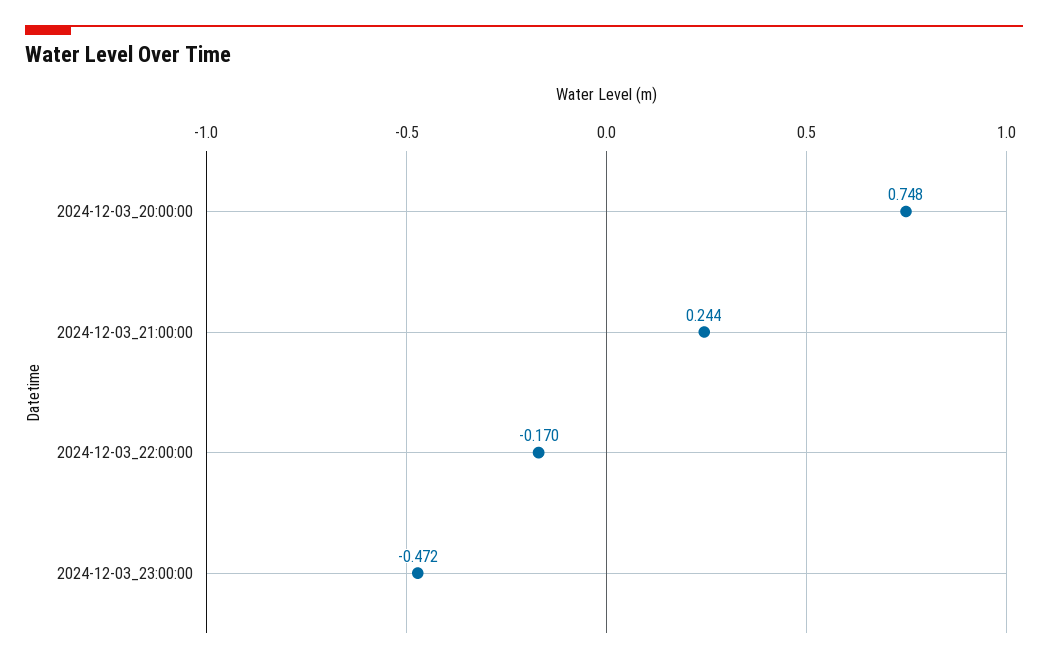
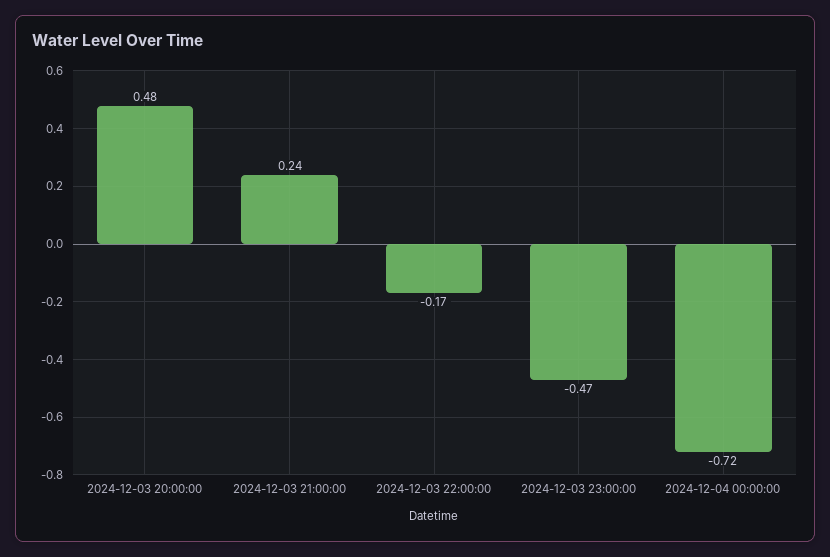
2024-12-03_20:00:00: 0.748 -> 0.48
2024-12-04 00:00:00: none -> -0.72

